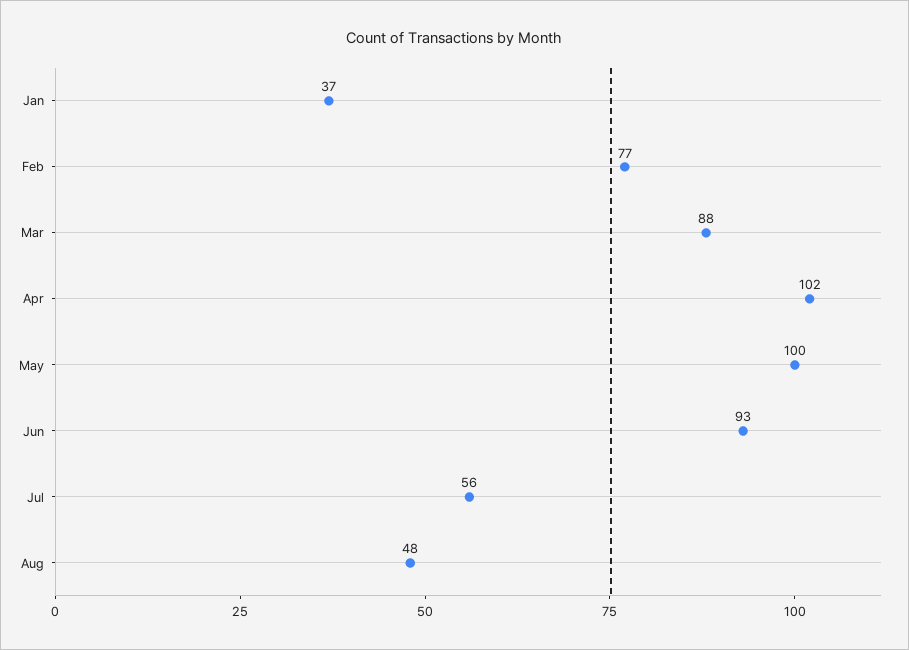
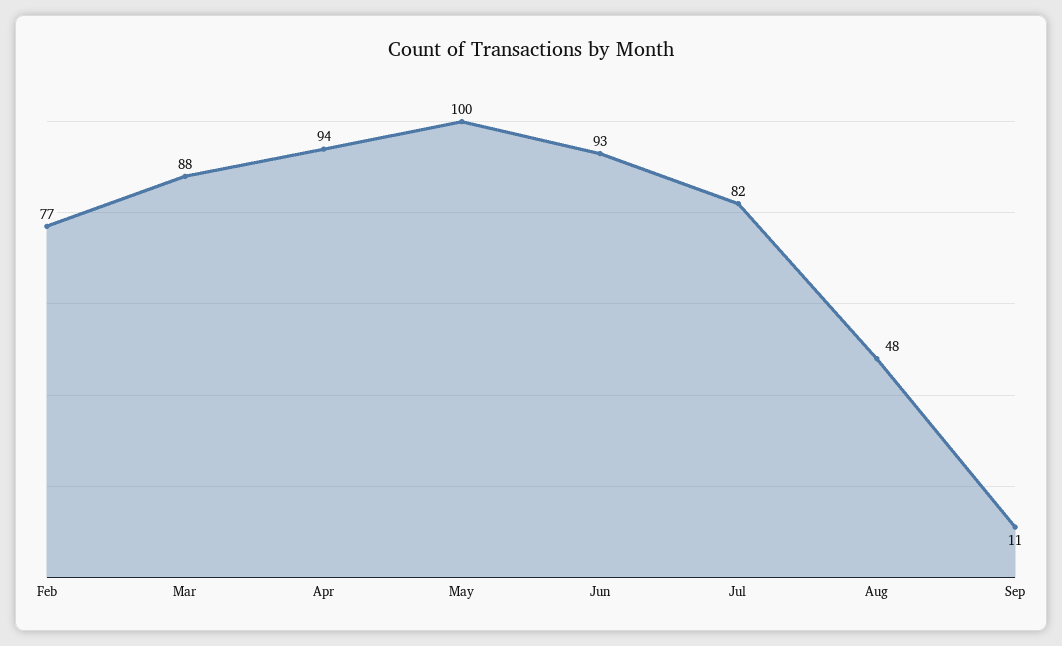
Jan: 37 -> none
Apr: 102 -> 94
Jul: 56 -> 82
Sep: none -> 11

